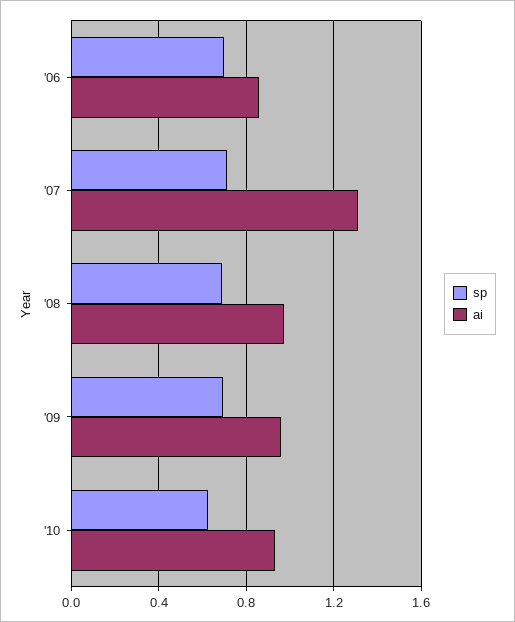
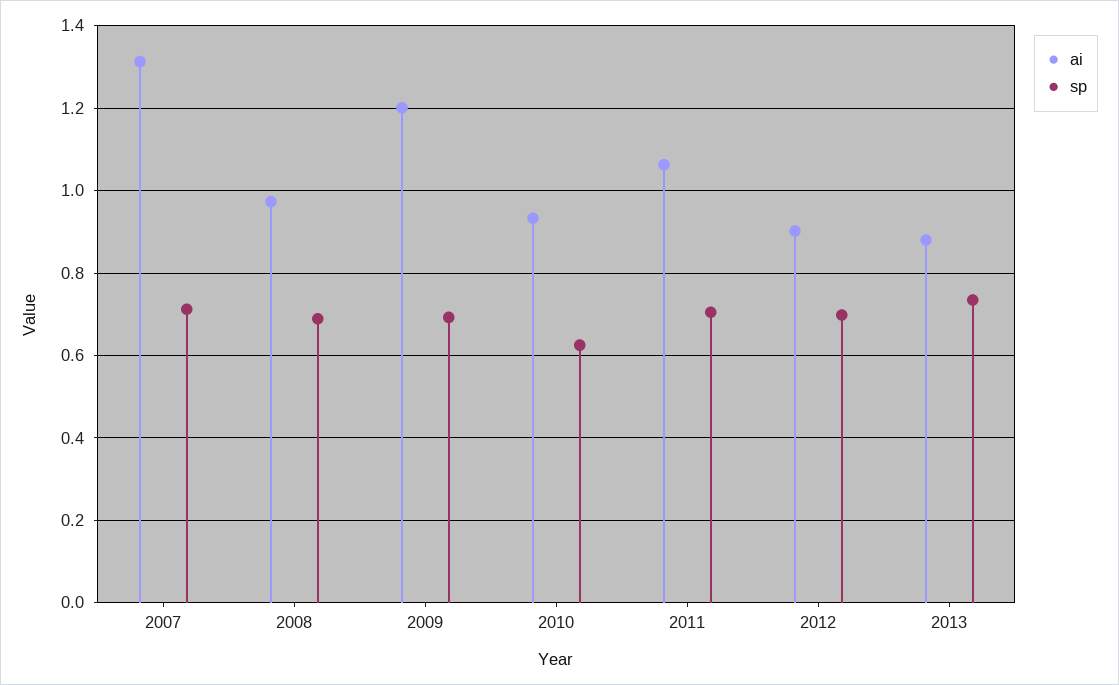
sp, '06: 0.7 -> none
ai, '06: 0.85 -> none
ai, '09: 0.95 -> 1.2
ai, 2011: none -> 1.06
sp, 2011: none -> 0.7
ai, 2012: none -> 0.9
sp, 2012: none -> 0.7
ai, 2013: none -> 0.88
sp, 2013: none -> 0.74

